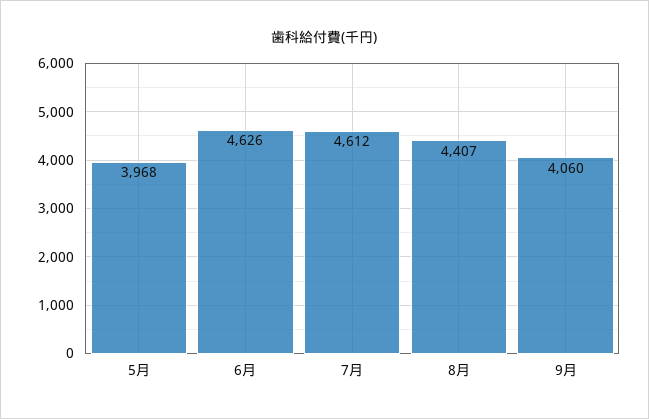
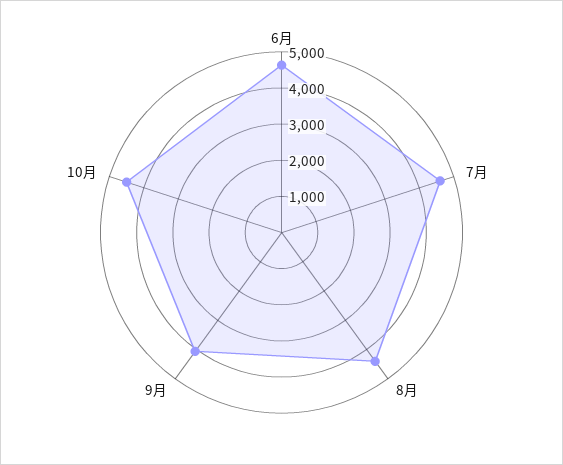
5月: 3968 -> none
10月: none -> 4500

